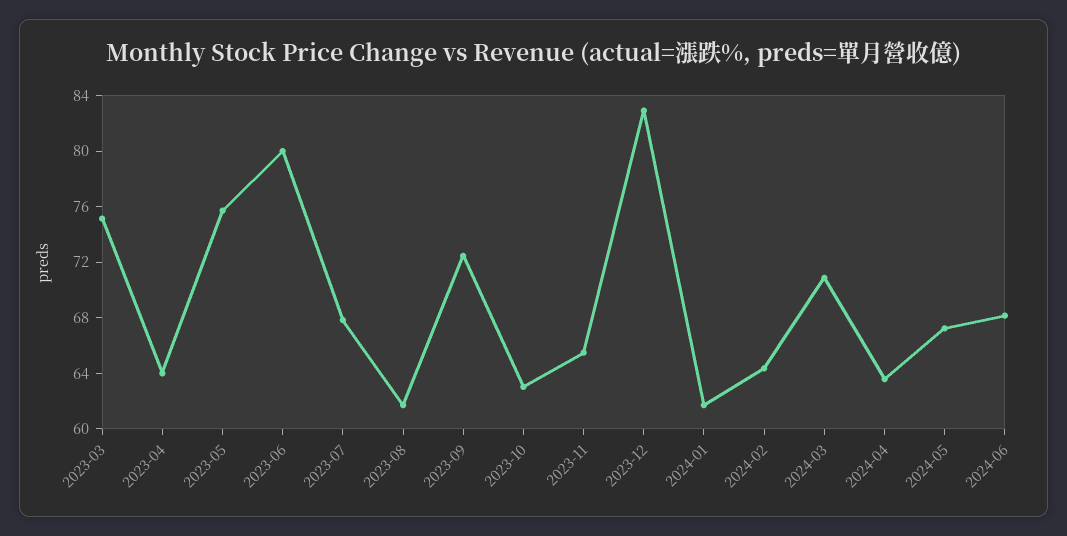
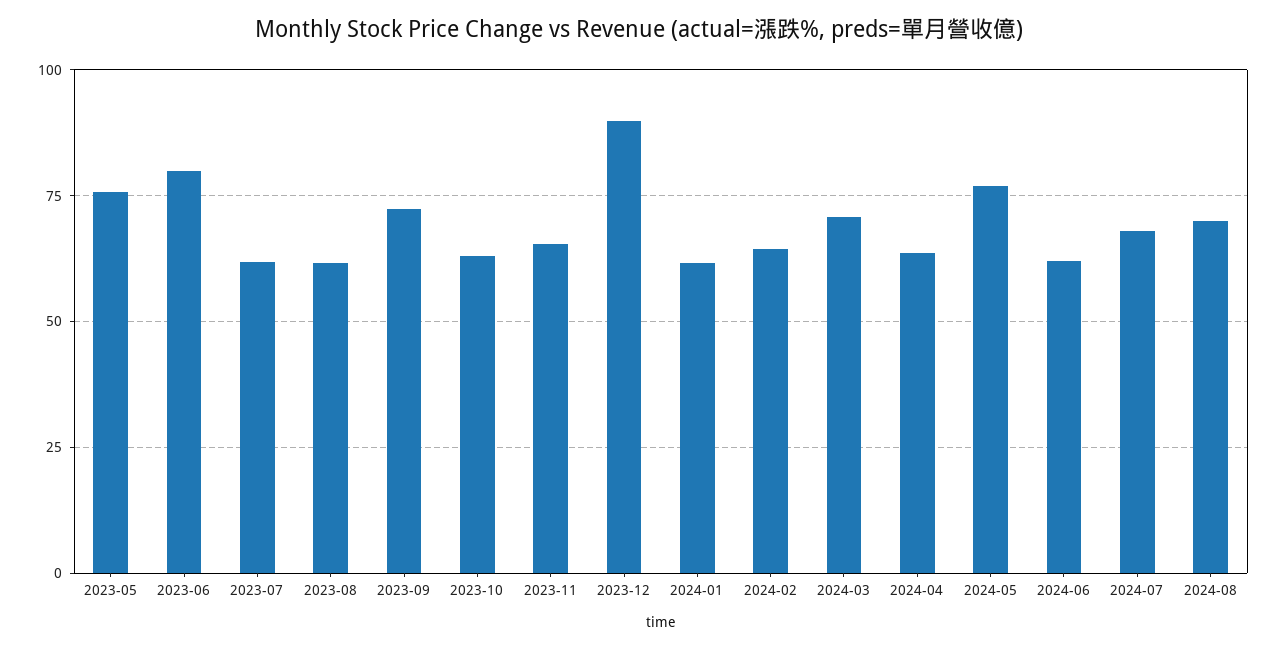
2023-03: 75 -> none
2023-04: 64 -> none
2023-07: 68 -> 62.5
2023-12: 83 -> 90
2024-05: 67 -> 77.5
2024-06: 68 -> 62.5
2024-07: none -> 67.5
2024-08: none -> 70

